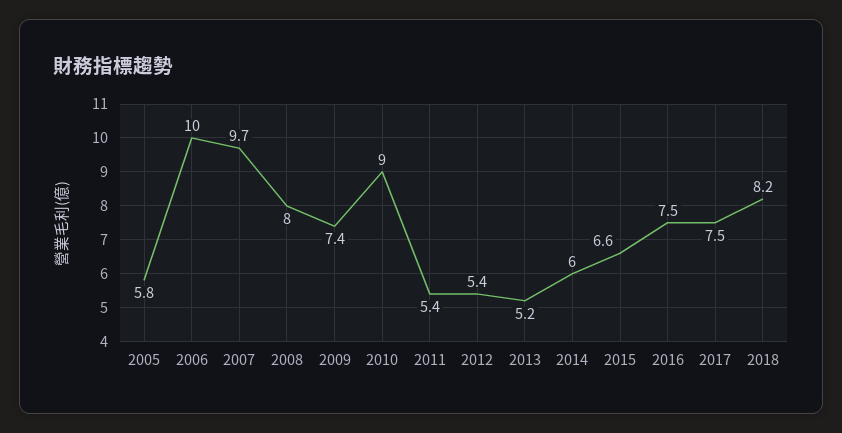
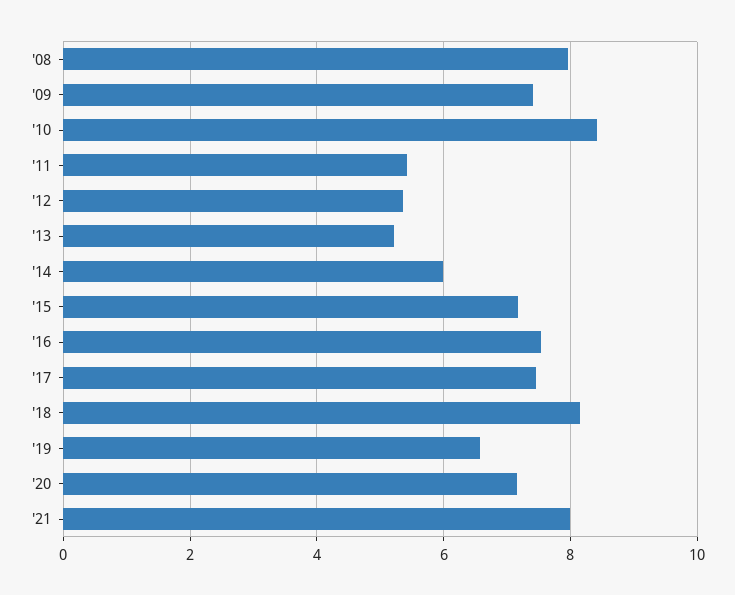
2005: 5.8 -> none
2006: 10 -> none
2007: 9.7 -> none
2010: 9 -> 8.4
2015: 6.6 -> 7.2
'19: none -> 6.6
'20: none -> 7.2
'21: none -> 8

